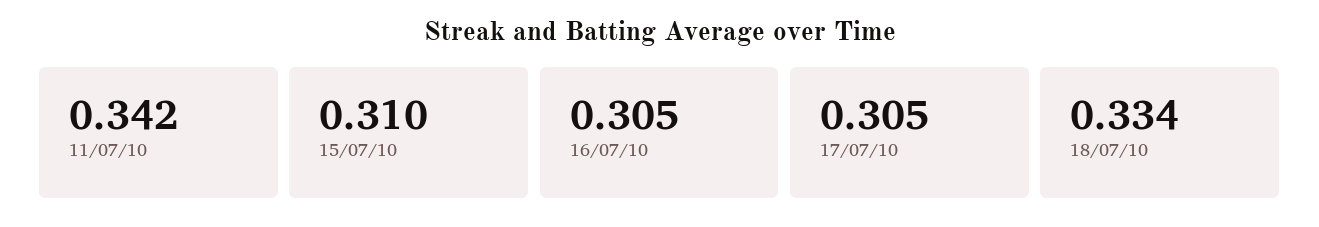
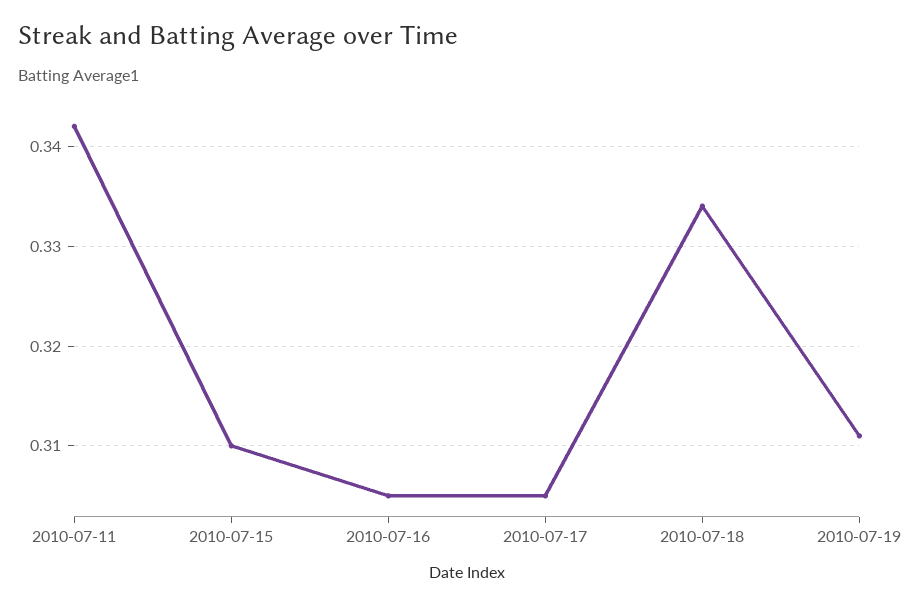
2010-07-19: none -> 0.311

